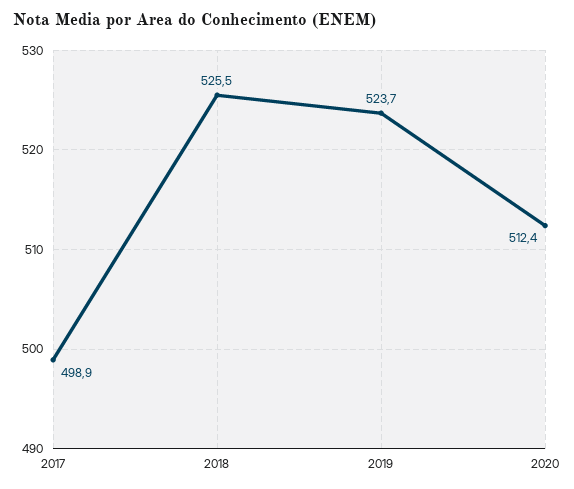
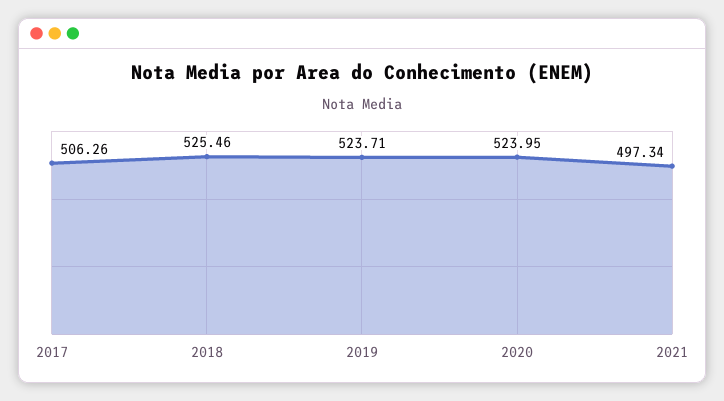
2017: 498.9 -> 506.26
2020: 512.4 -> 523.95
2021: none -> 497.34

